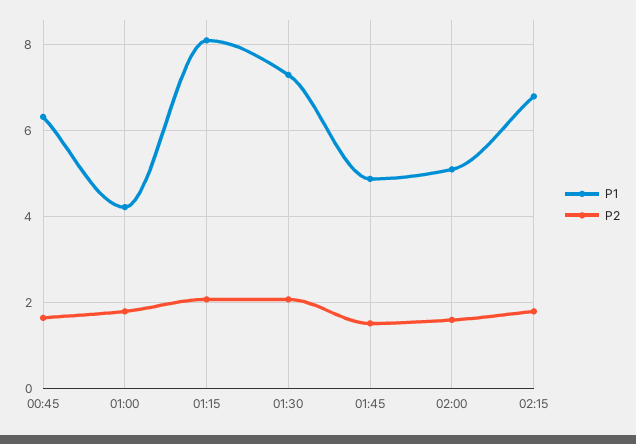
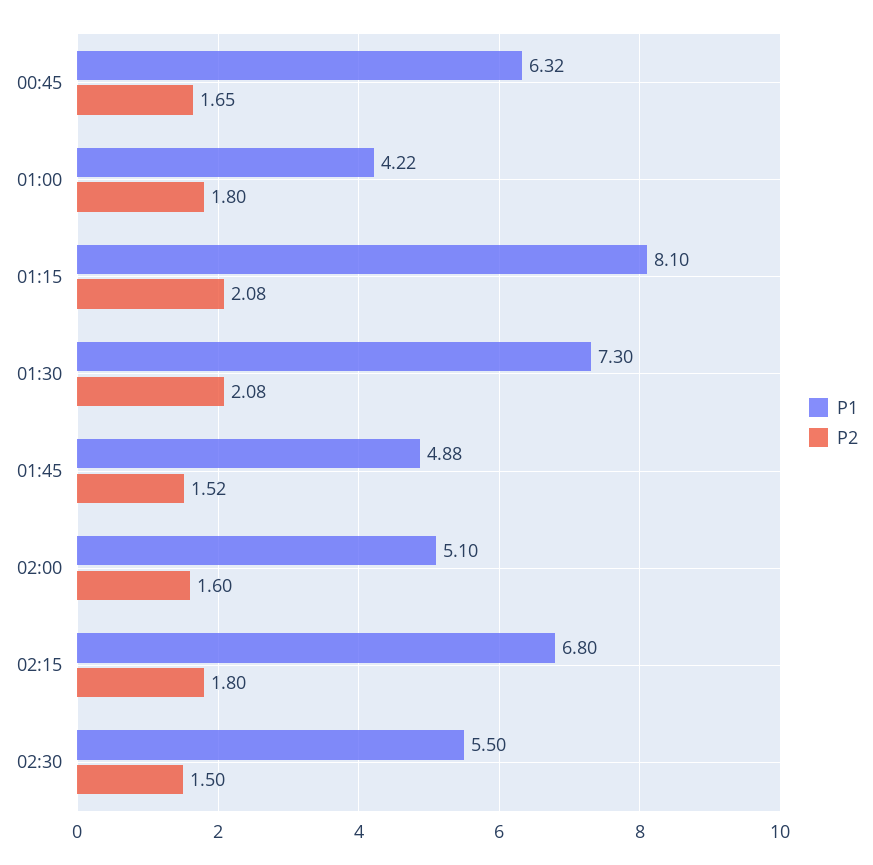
P1, 02:30: none -> 5.5
P2, 02:30: none -> 1.5

